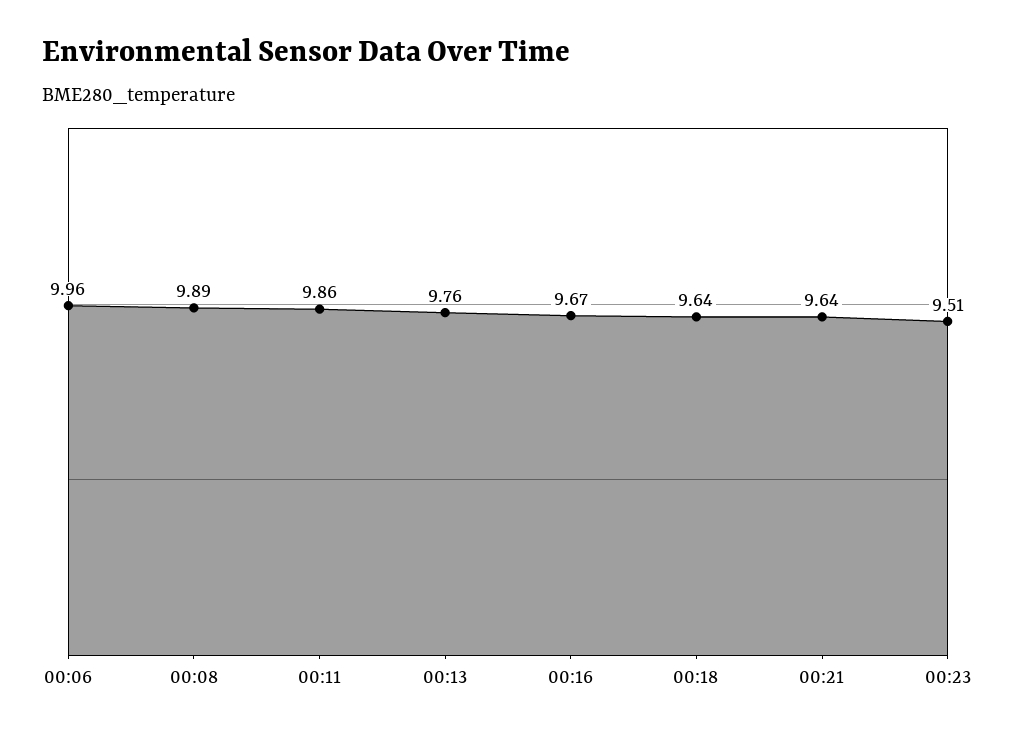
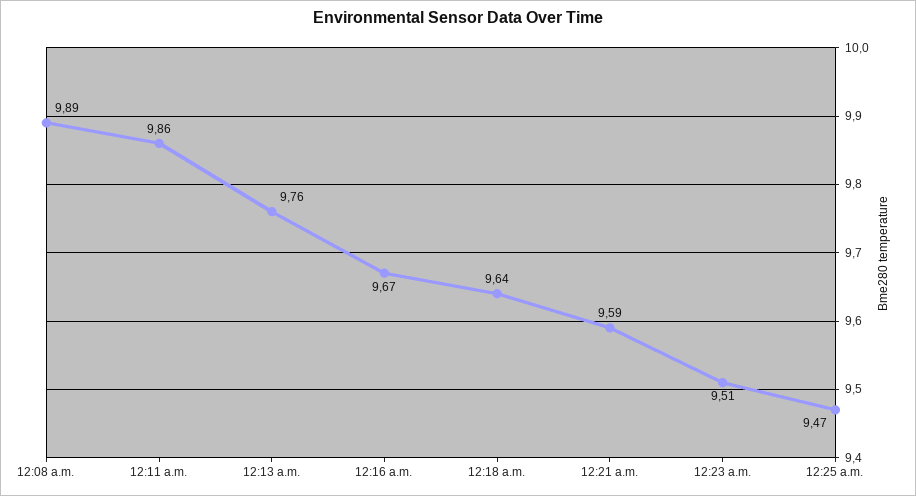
00:06: 9.96 -> none
00:21: 9.64 -> 9.59
12:25 a.m.: none -> 9.47

